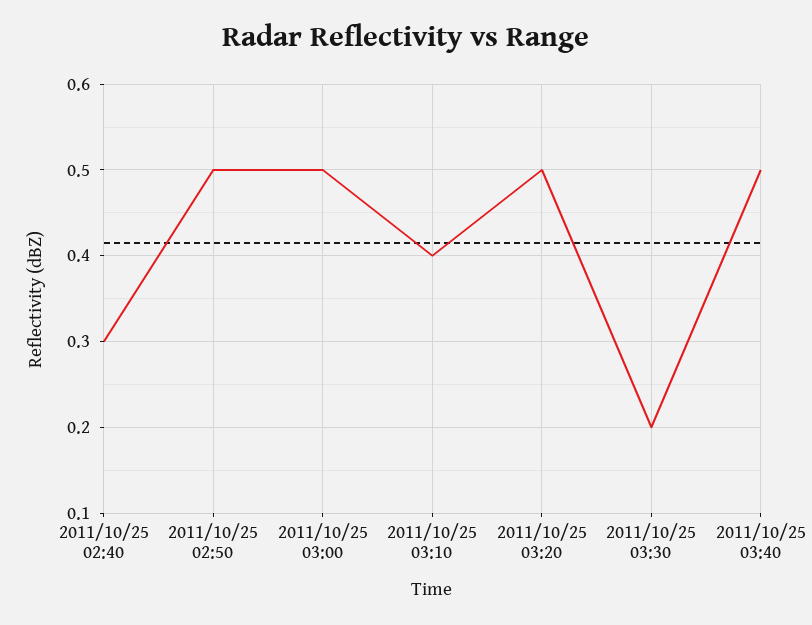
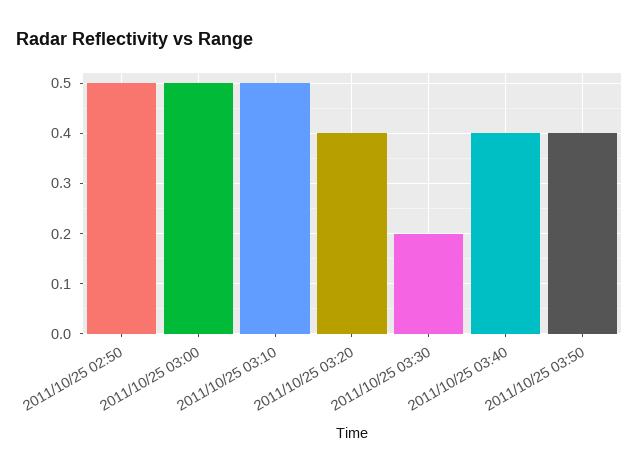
2011/10/25 02:40: 0.3 -> none
2011/10/25 03:10: 0.4 -> 0.5
2011/10/25 03:20: 0.5 -> 0.4
2011/10/25 03:40: 0.5 -> 0.4
2011/10/25 03:50: none -> 0.4

